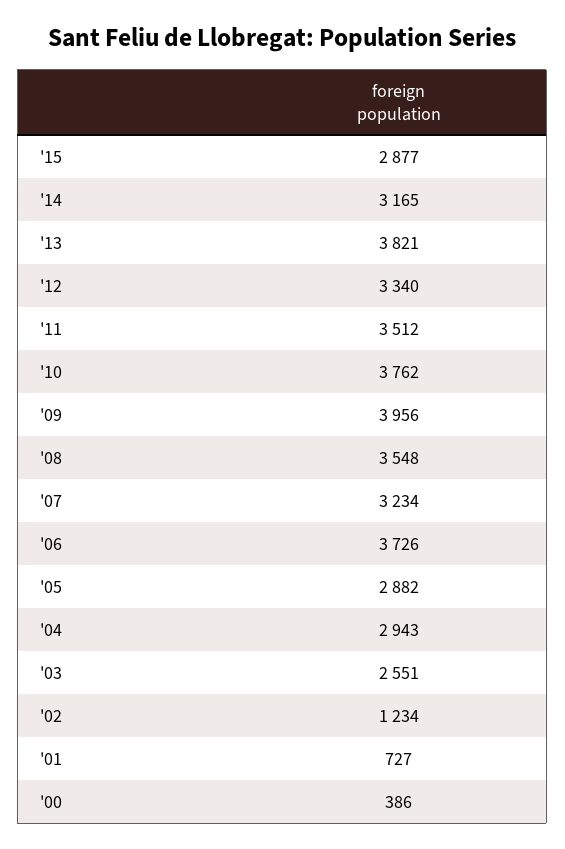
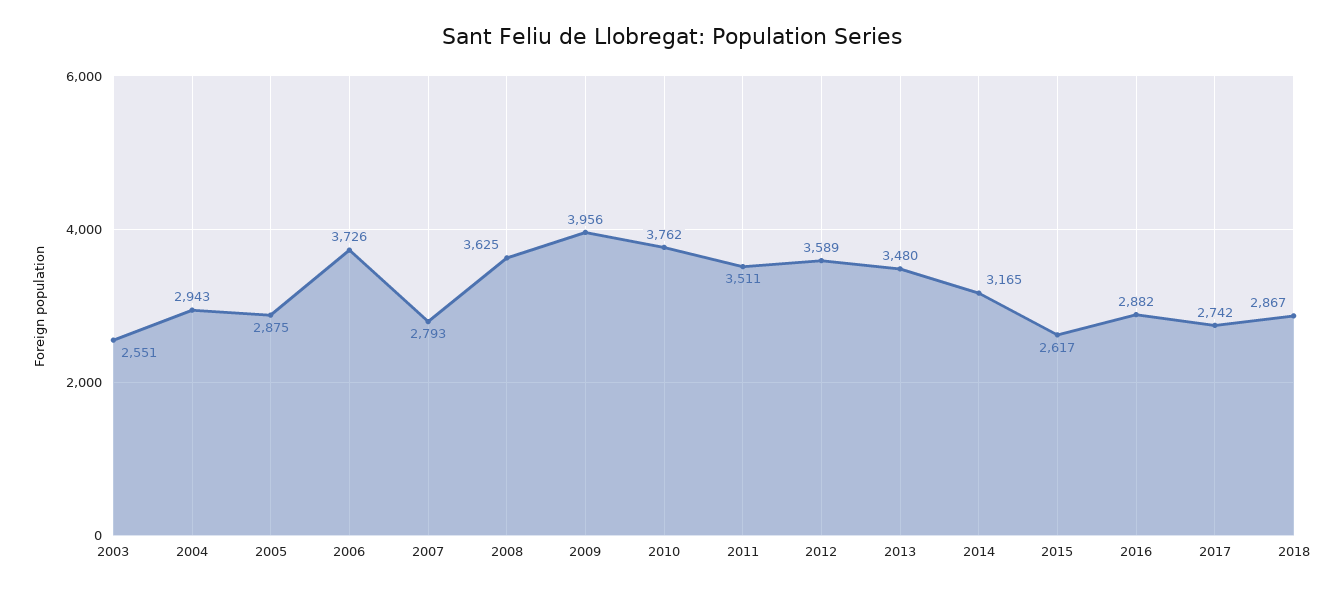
'15: 2877 -> 2617
'13: 3821 -> 3480
'12: 3340 -> 3589
'11: 3512 -> 3511
'08: 3548 -> 3625
'07: 3234 -> 2793
'05: 2882 -> 2875
'02: 1234 -> none
'01: 727 -> none
'00: 386 -> none
2016: none -> 2882
2017: none -> 2742
2018: none -> 2867

